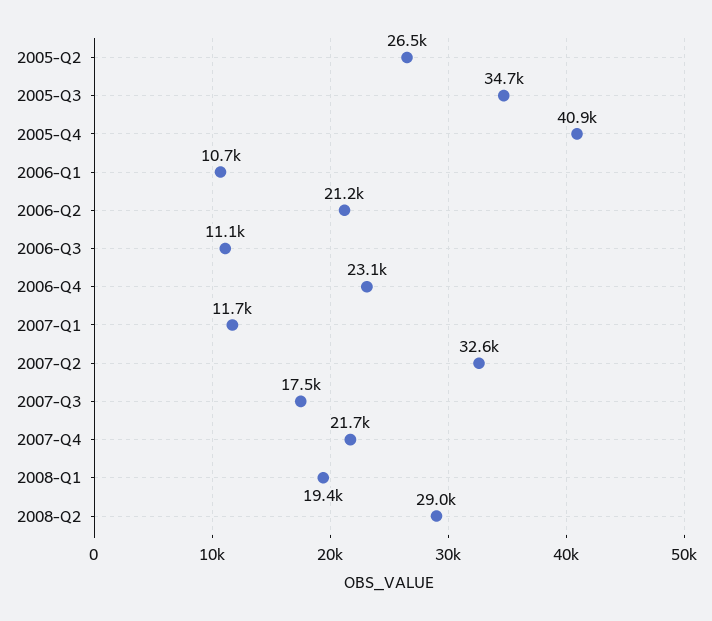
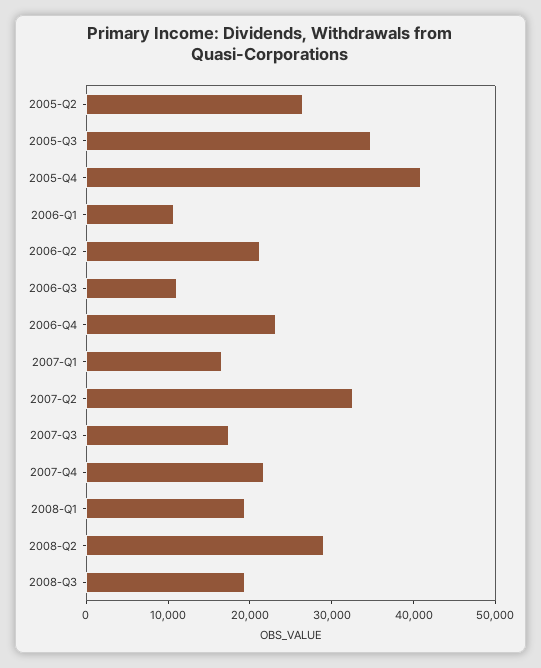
2007-Q1: 11700 -> 16000
2008-Q3: none -> 20000

